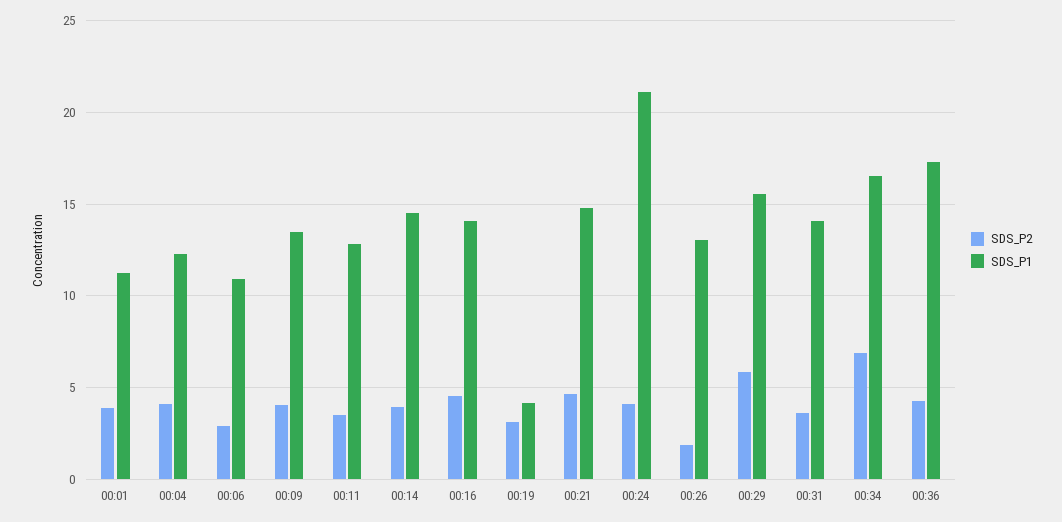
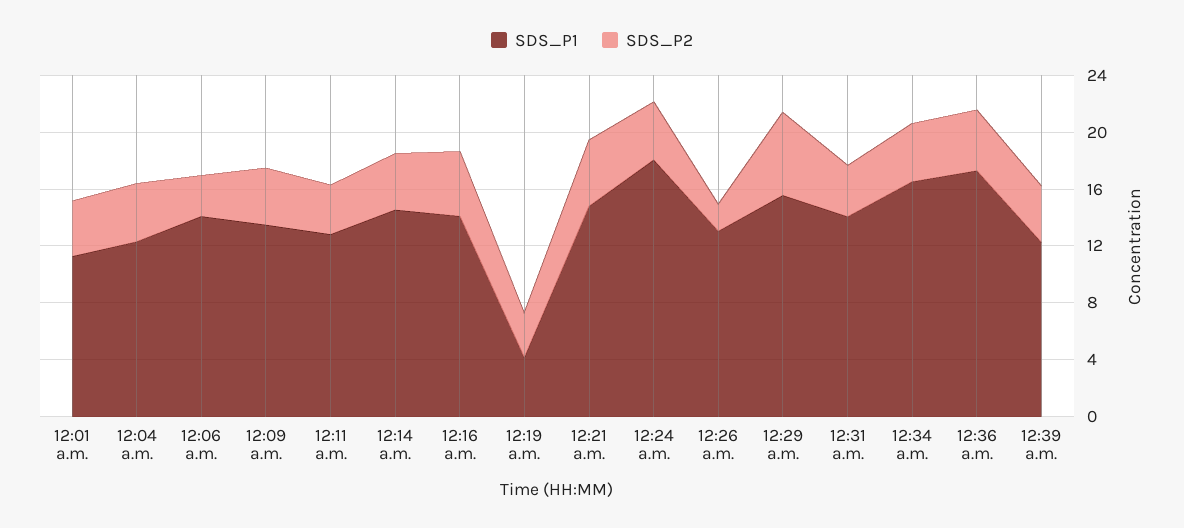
SDS_P1, 00:06: 11 -> 14
SDS_P1, 00:24: 21 -> 18
SDS_P2, 00:34: 7 -> 4
SDS_P1, 12:39 a.m.: none -> 12
SDS_P2, 12:39 a.m.: none -> 4

